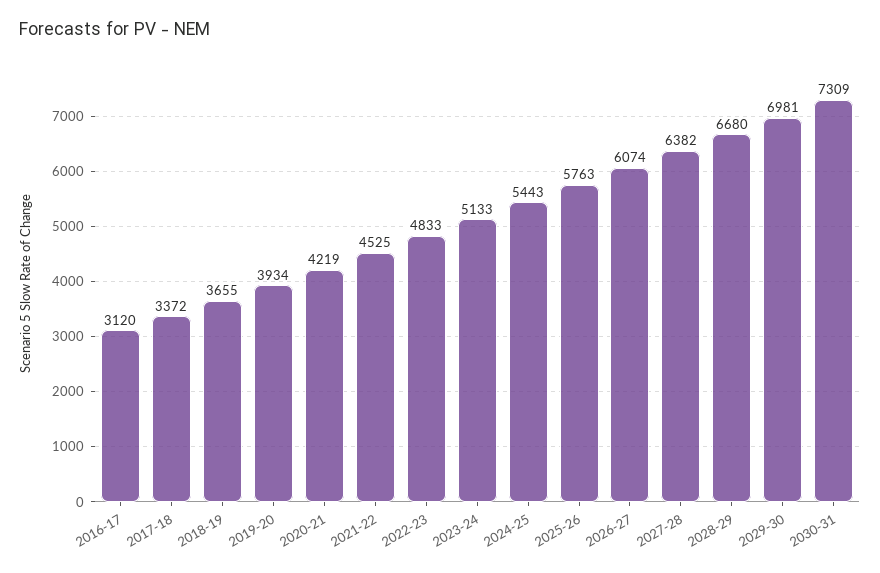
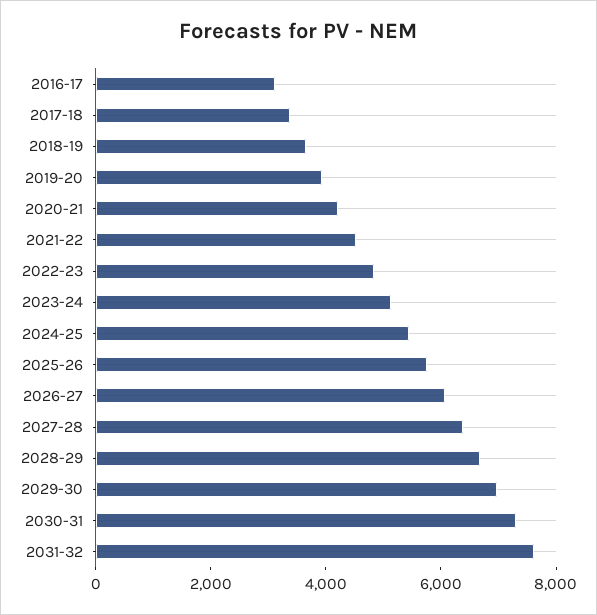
2031-32: none -> 7500

